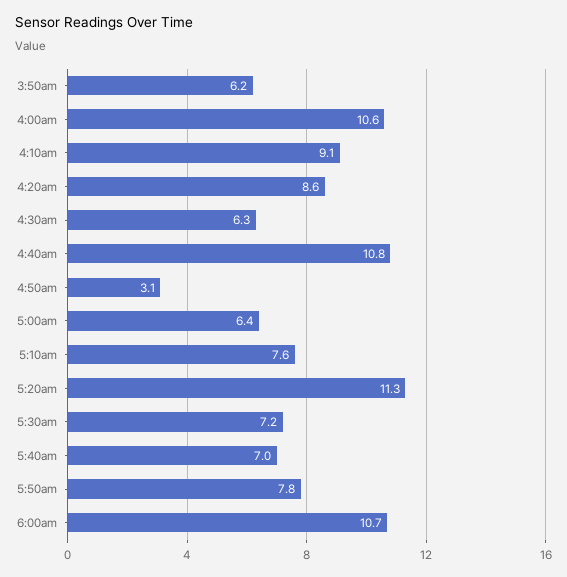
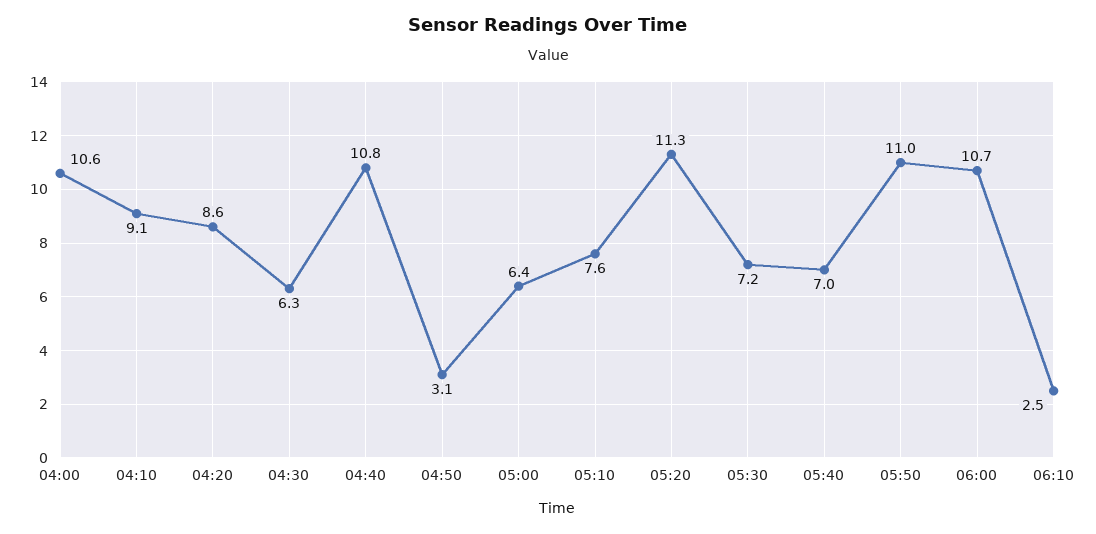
3:50am: 6.2 -> none
5:50am: 7.8 -> 11
06:10: none -> 2.5

